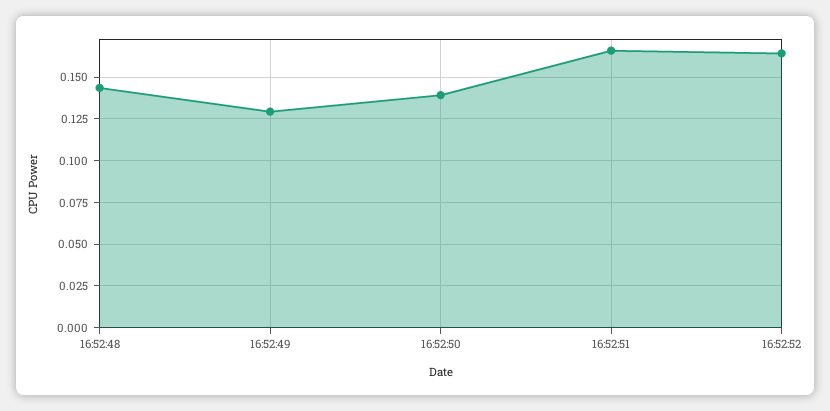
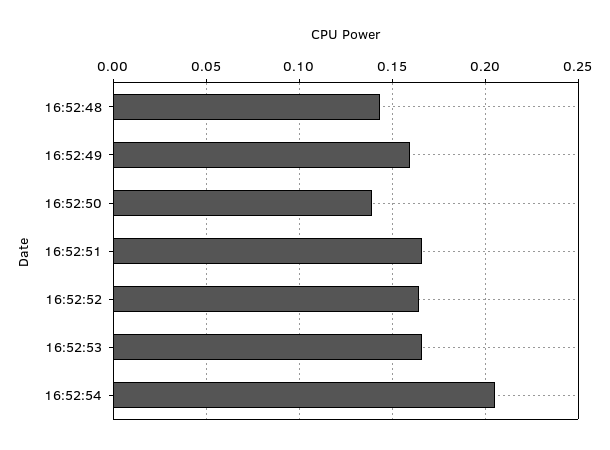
16:52:49: 0.13 -> 0.16
16:52:53: none -> 0.165
16:52:54: none -> 0.205

